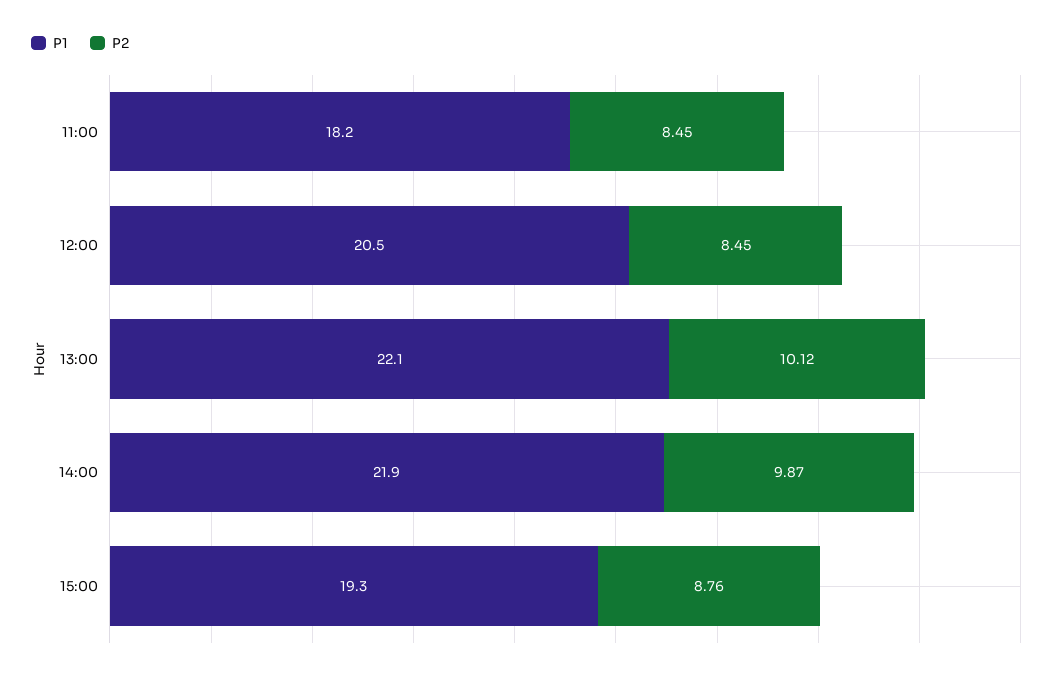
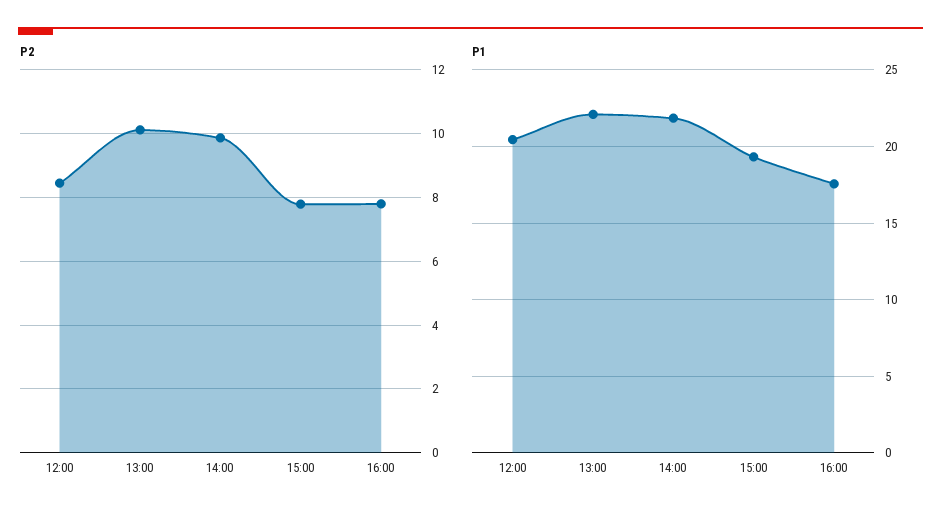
P1, 11:00: 18.2 -> none
P2, 11:00: 8.45 -> none
P2, 15:00: 8.76 -> 7.8
P2, 16:00: none -> 7.8
P1, 16:00: none -> 17.5

